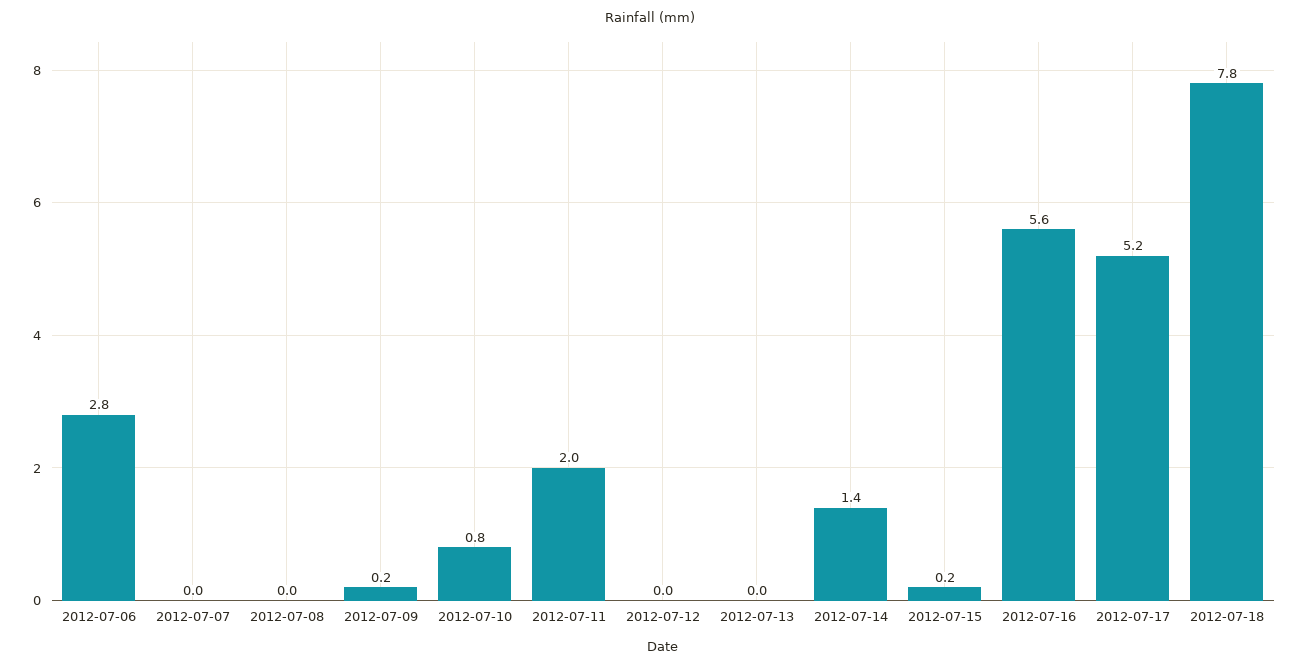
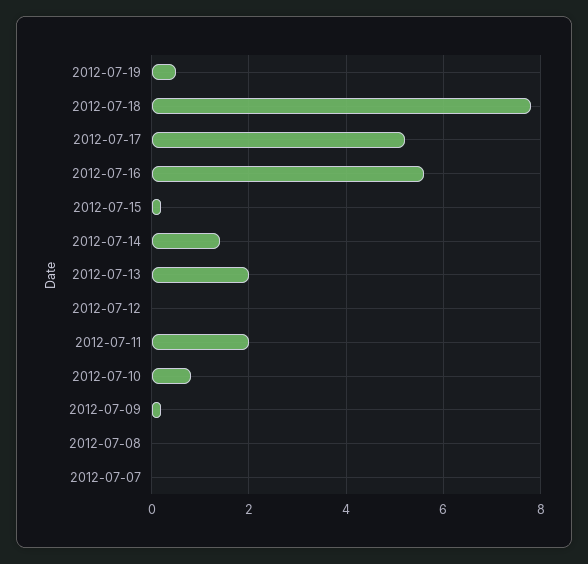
2012-07-06: 2.8 -> none
2012-07-13: 0 -> 2
2012-07-19: none -> 0.5

